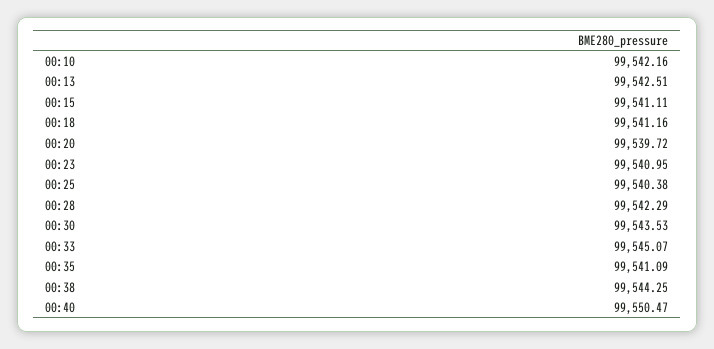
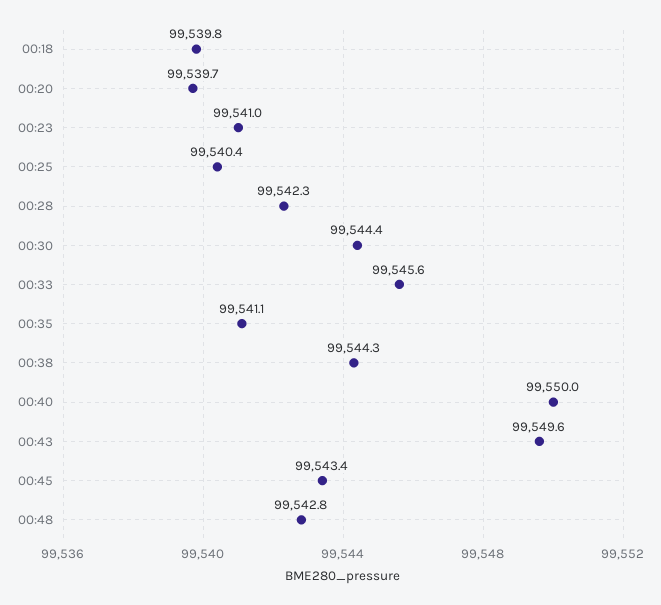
00:10: 99542.16 -> none
00:13: 99542.51 -> none
00:15: 99541.11 -> none
00:18: 99541.16 -> 99539.8
00:30: 99543.53 -> 99544.4
00:33: 99545.07 -> 99545.6
00:40: 99550.47 -> 99550
00:43: none -> 99549.6
00:45: none -> 99543.4
00:48: none -> 99542.8

